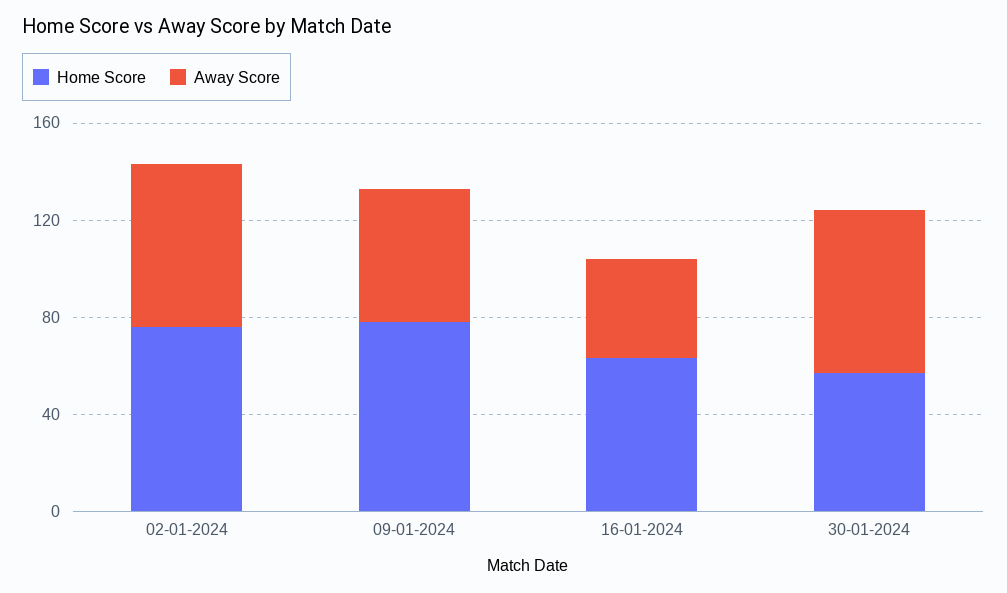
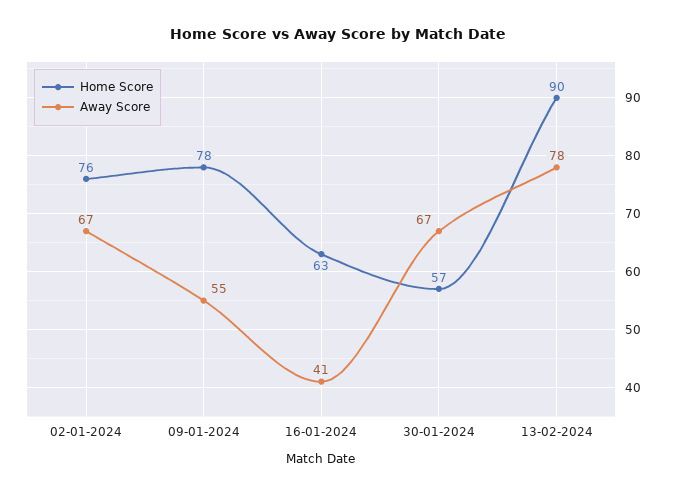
Home Score, 13-02-2024: none -> 90
Away Score, 13-02-2024: none -> 78

